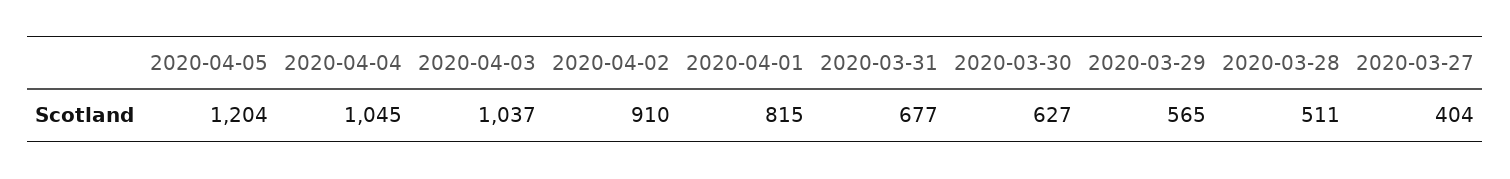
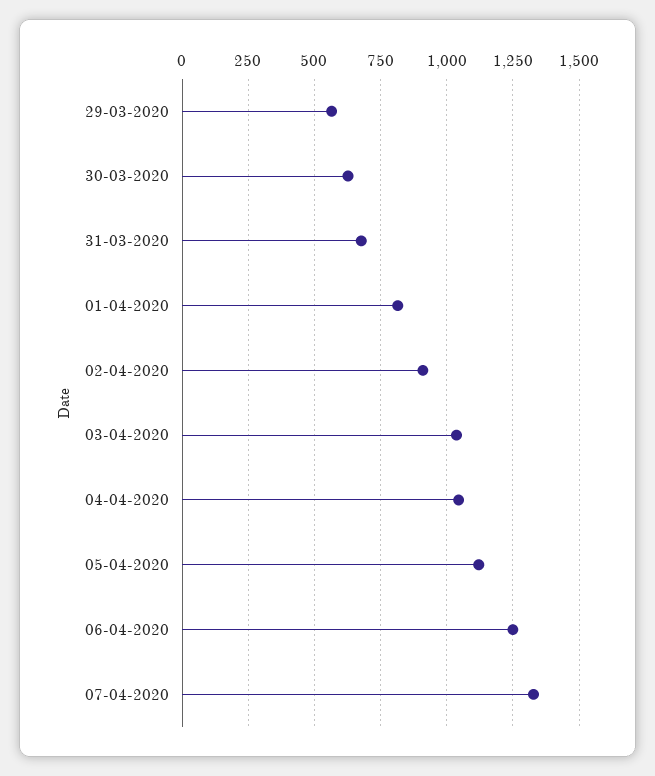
2020-04-05: 1204 -> 1125
2020-03-28: 511 -> none
2020-03-27: 404 -> none
06-04-2020: none -> 1250
07-04-2020: none -> 1325

